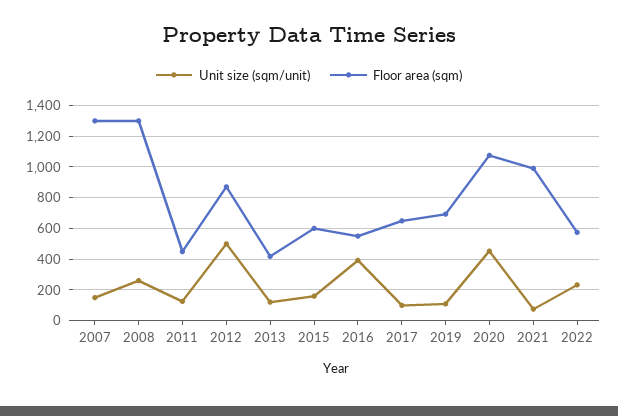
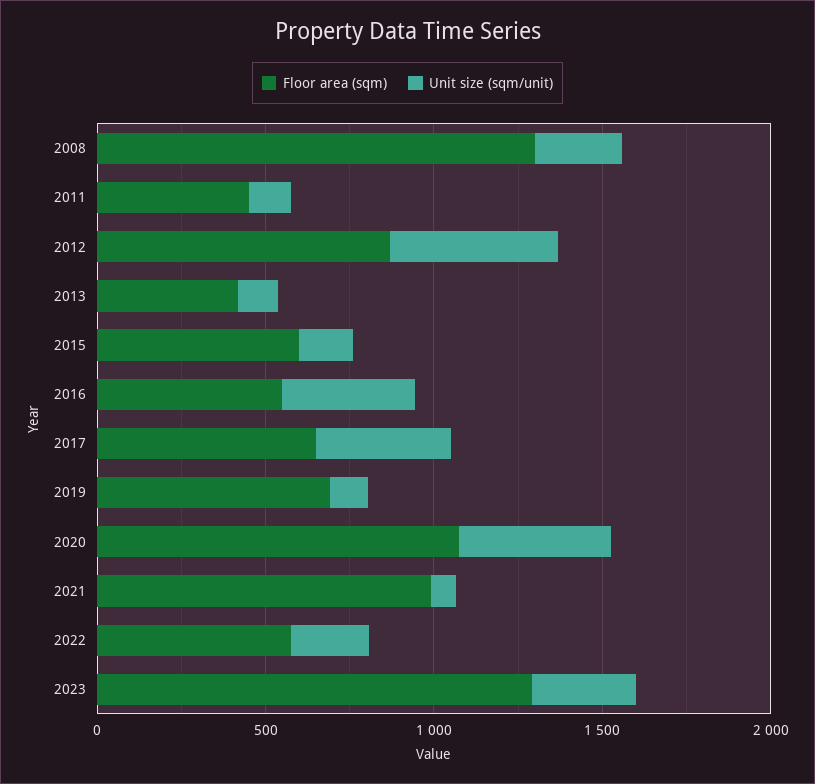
Unit size (sqm/unit), 2007: 150 -> none
Floor area (sqm), 2007: 1300 -> none
Unit size (sqm/unit), 2017: 100 -> 400
Floor area (sqm), 2023: none -> 1300
Unit size (sqm/unit), 2023: none -> 300

